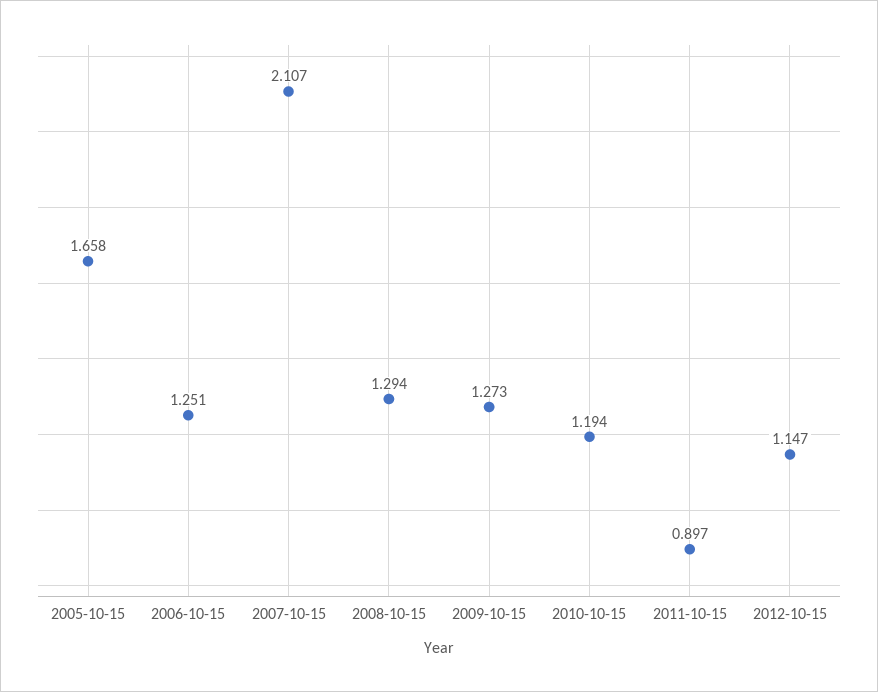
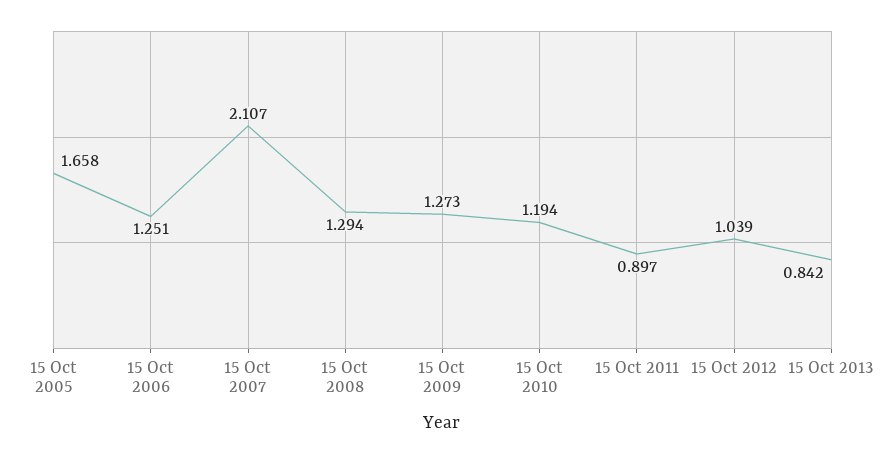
2012-10-15: 1.147 -> 1.039
15 Oct 2013: none -> 0.842

